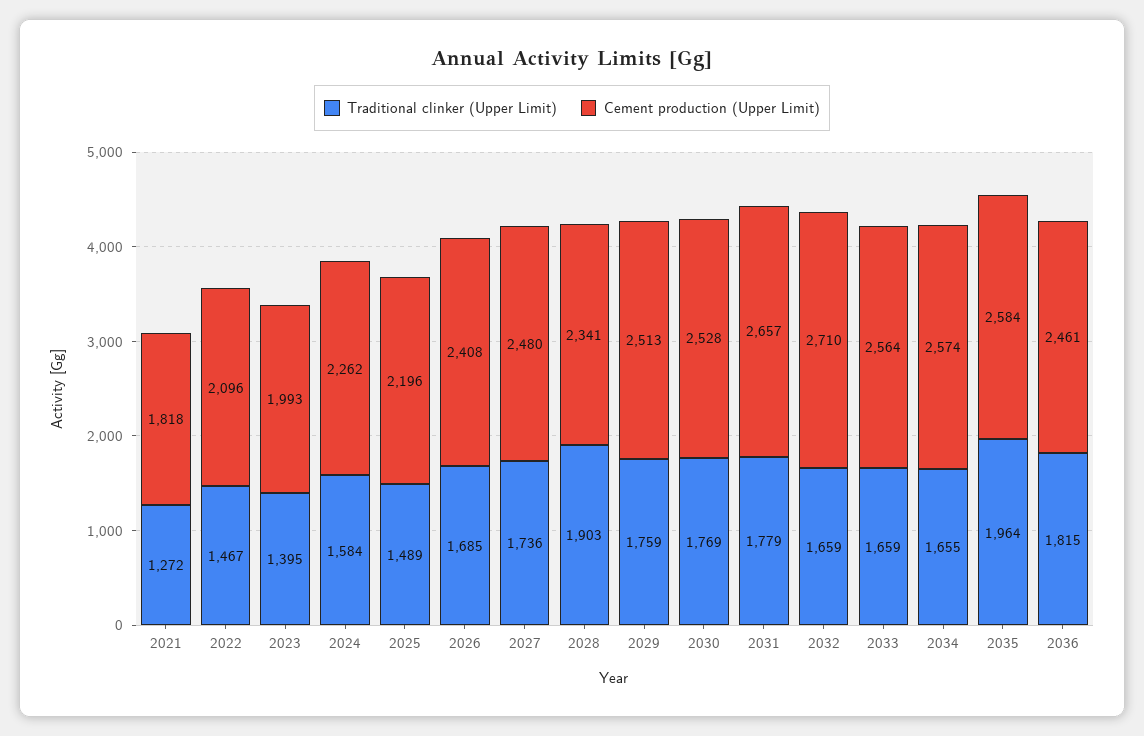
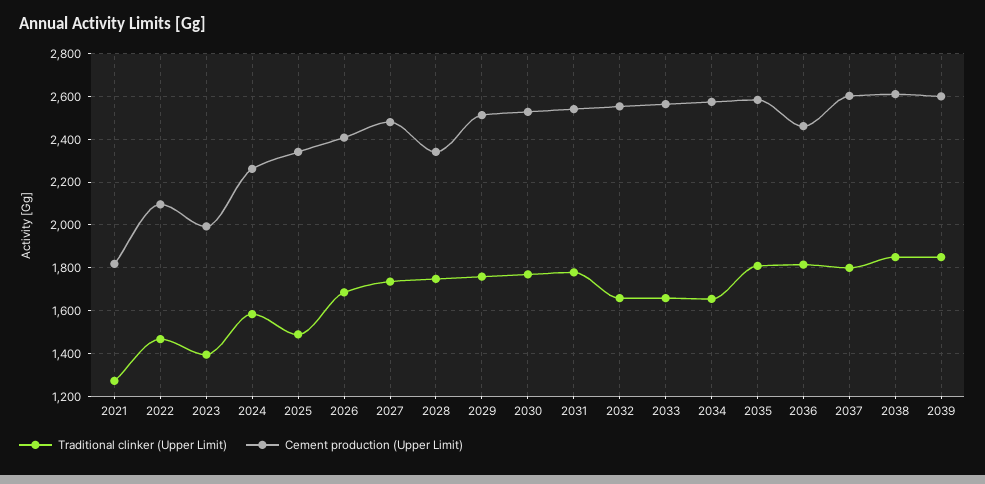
Cement production (Upper Limit), 2025: 2196 -> 2350
Traditional clinker (Upper Limit), 2028: 1903 -> 1750
Cement production (Upper Limit), 2031: 2657 -> 2550
Cement production (Upper Limit), 2032: 2710 -> 2550
Traditional clinker (Upper Limit), 2035: 1964 -> 1800
Traditional clinker (Upper Limit), 2037: none -> 1800
Cement production (Upper Limit), 2037: none -> 2600
Traditional clinker (Upper Limit), 2038: none -> 1850
Cement production (Upper Limit), 2038: none -> 2600
Traditional clinker (Upper Limit), 2039: none -> 1850
Cement production (Upper Limit), 2039: none -> 2600

